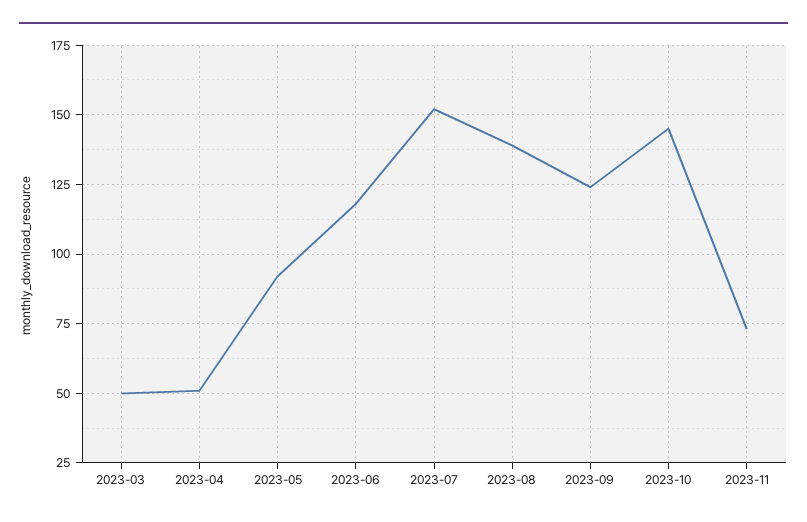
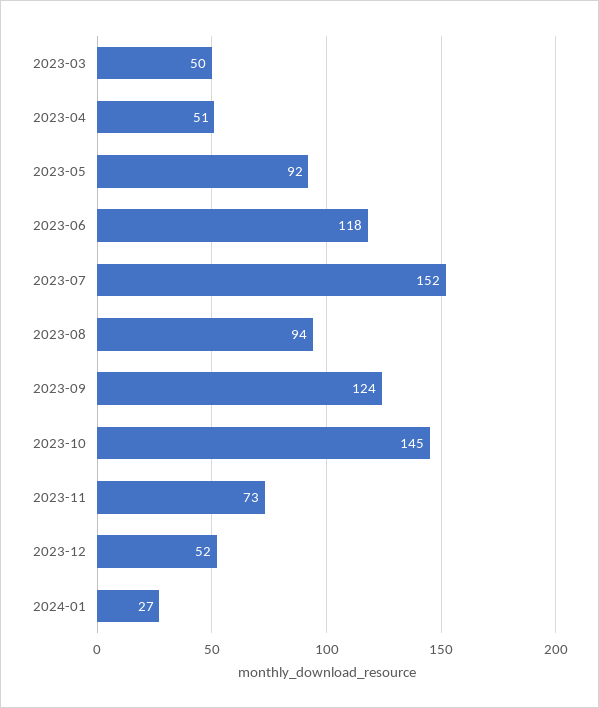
2023-08: 140 -> 94
2023-12: none -> 52
2024-01: none -> 27

